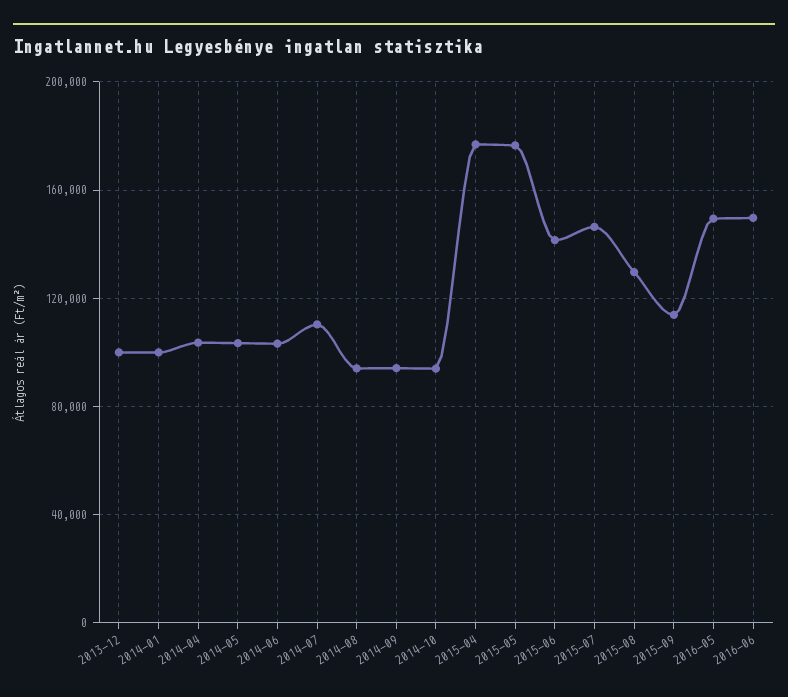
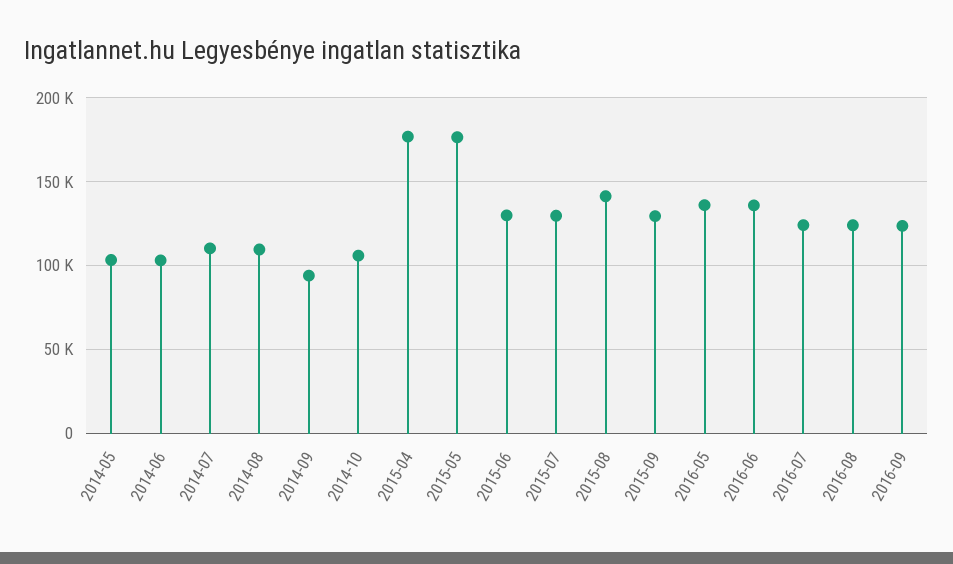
2013-12: 100000 -> none
2014-01: 100000 -> none
2014-04: 105000 -> none
2014-08: 95000 -> 110000
2014-10: 95000 -> 105000
2015-06: 140000 -> 130000
2015-07: 145000 -> 130000
2015-08: 130000 -> 140000
2015-09: 115000 -> 130000
2016-05: 150000 -> 135000
2016-06: 150000 -> 135000
2016-07: none -> 125000
2016-08: none -> 125000
2016-09: none -> 125000

